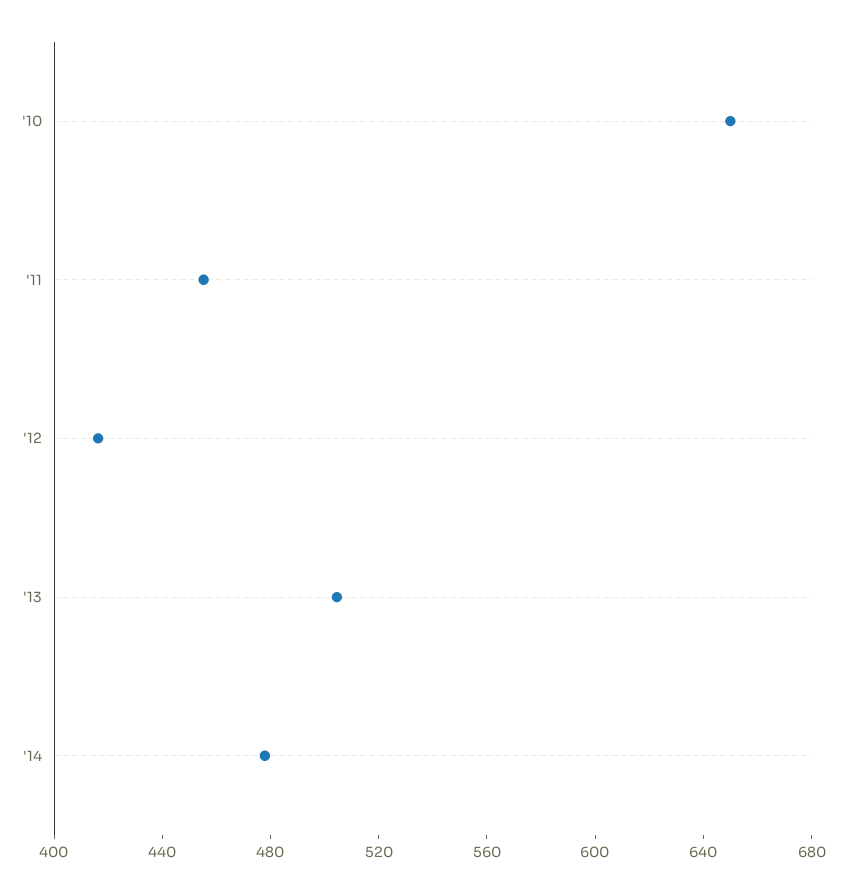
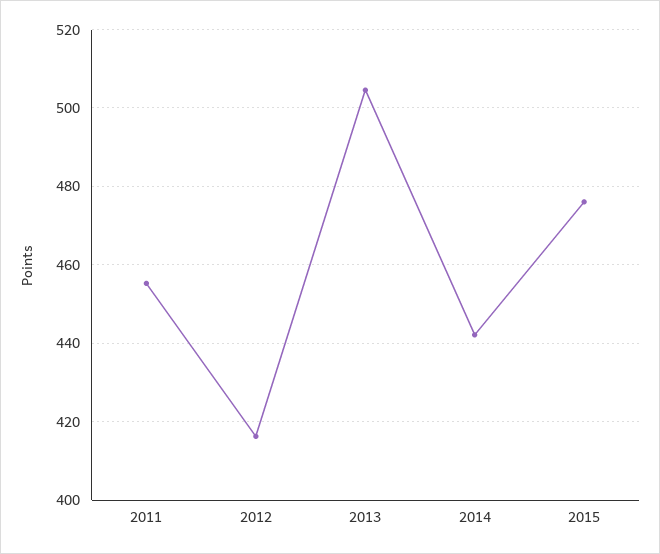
'10: 650 -> none
'14: 480 -> 442
2015: none -> 476

